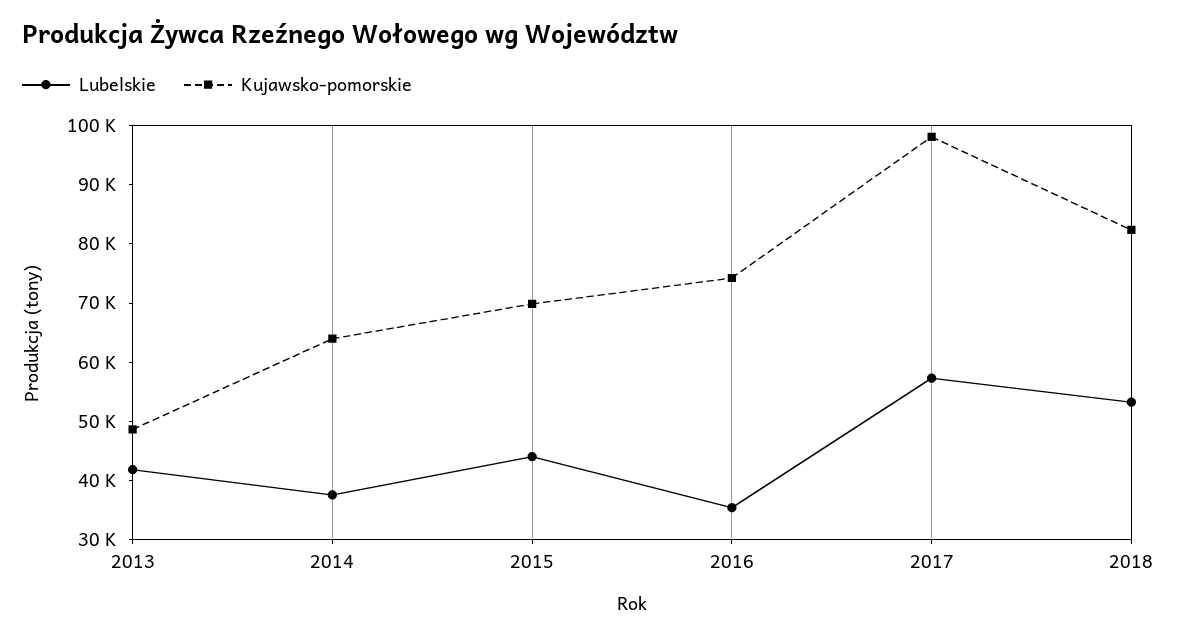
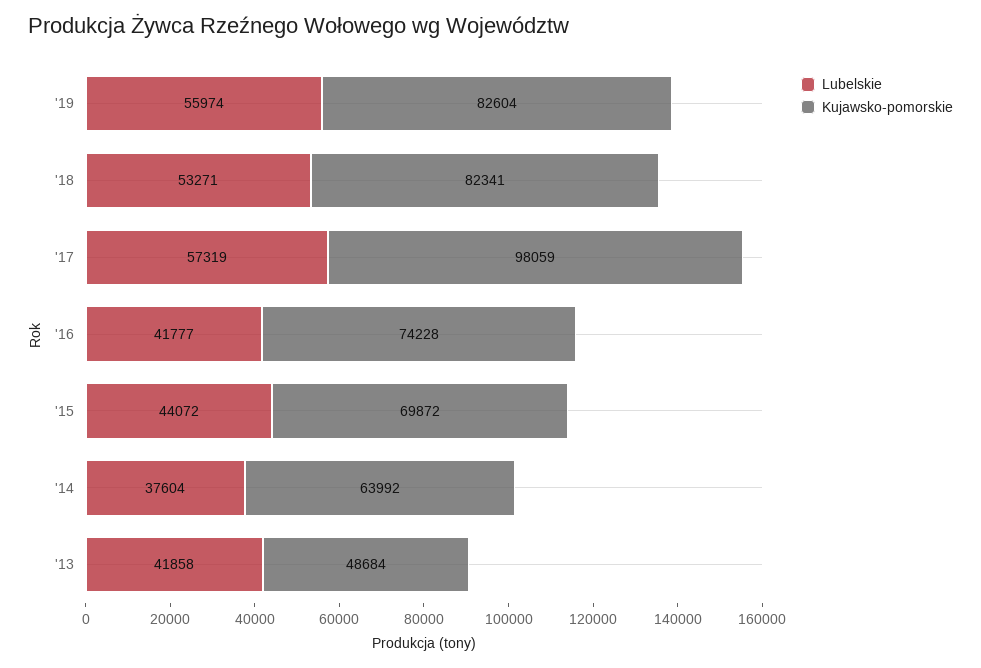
Lubelskie, 2016: 36000 -> 41777
Lubelskie, '19: none -> 55974
Kujawsko-pomorskie, '19: none -> 82604

